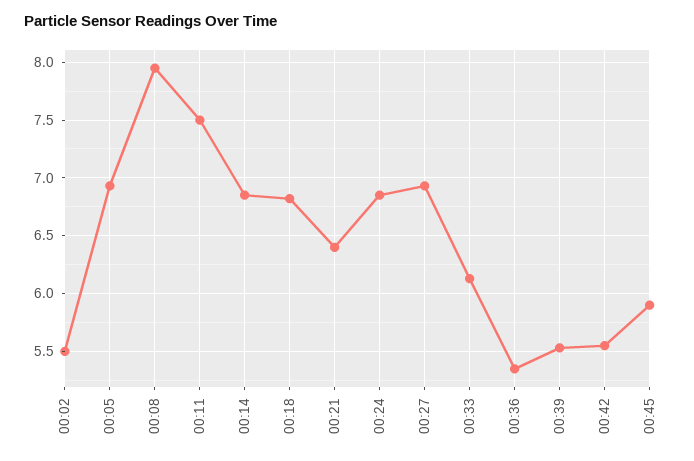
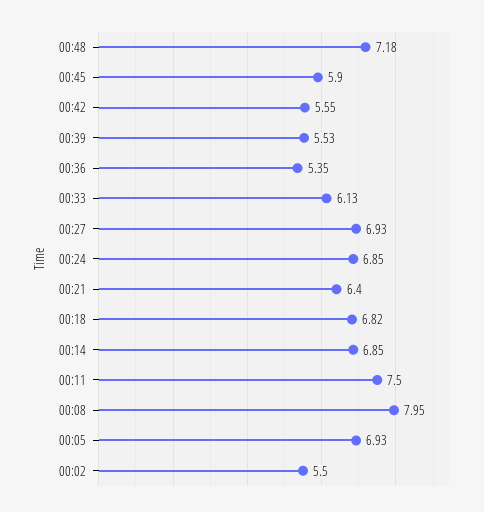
00:48: none -> 7.18

